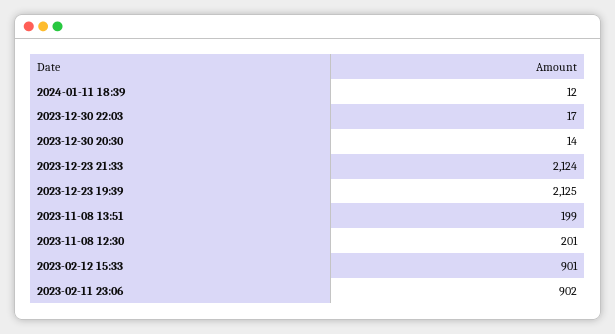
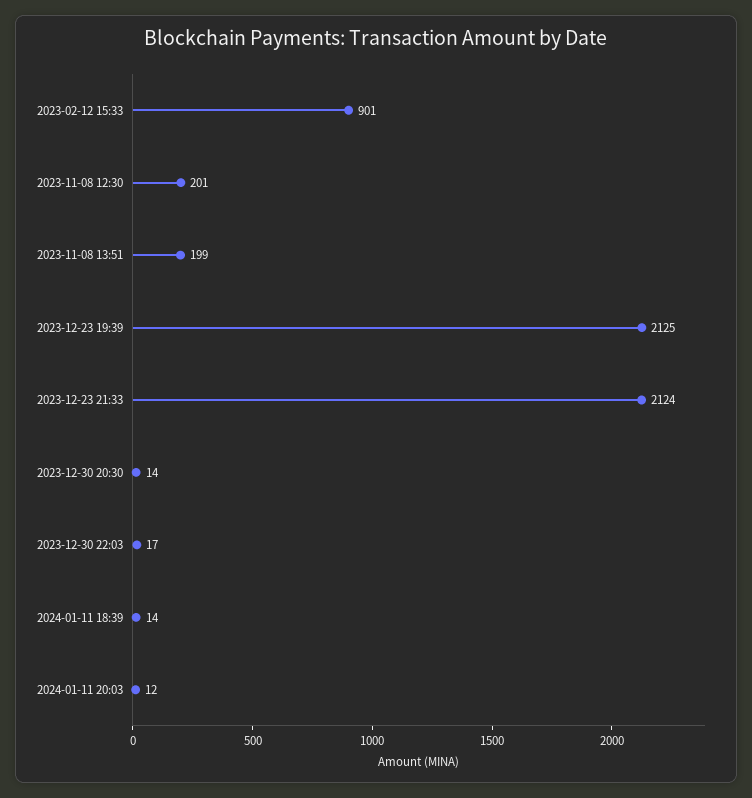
2024-01-11 18:39: 12 -> 14
2023-02-11 23:06: 902 -> none
2024-01-11 20:03: none -> 12

